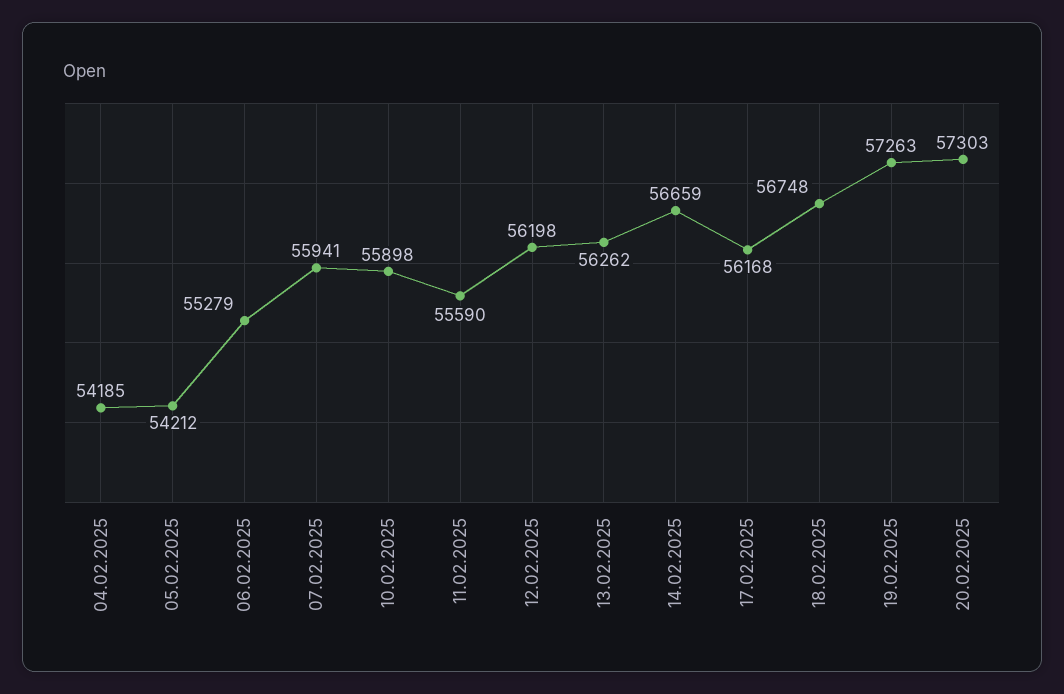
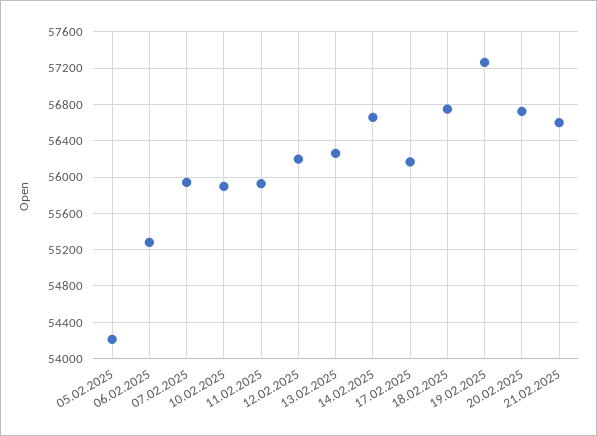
04.02.2025: 54185 -> none
11.02.2025: 55590 -> 55900
20.02.2025: 57303 -> 56700
21.02.2025: none -> 56600

